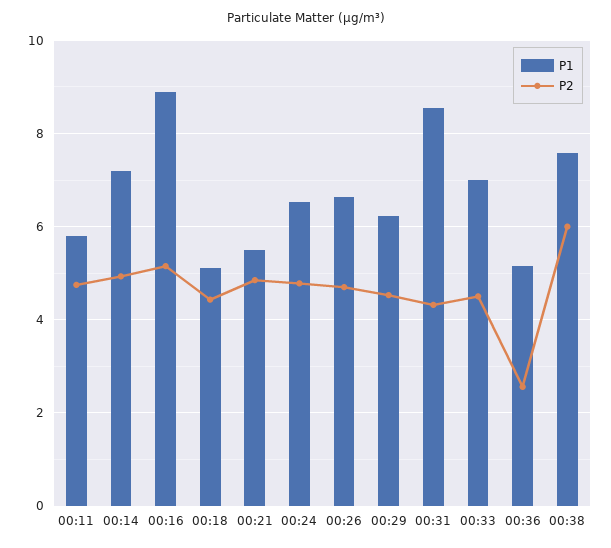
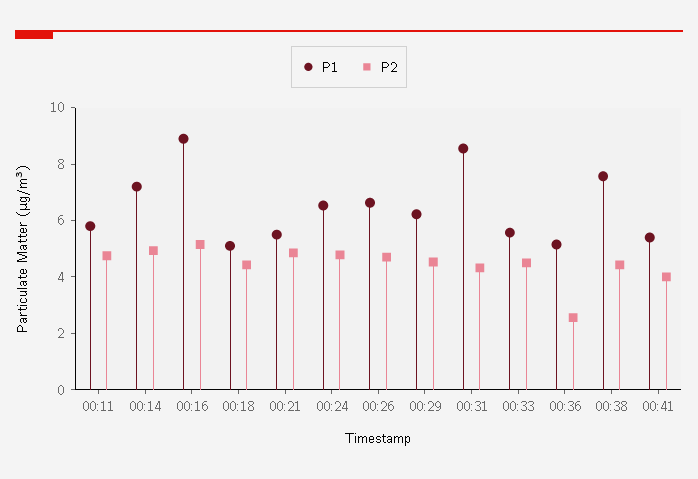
P1, 00:33: 7 -> 5.5
P2, 00:38: 6 -> 4.5
P1, 00:41: none -> 5.5
P2, 00:41: none -> 4

